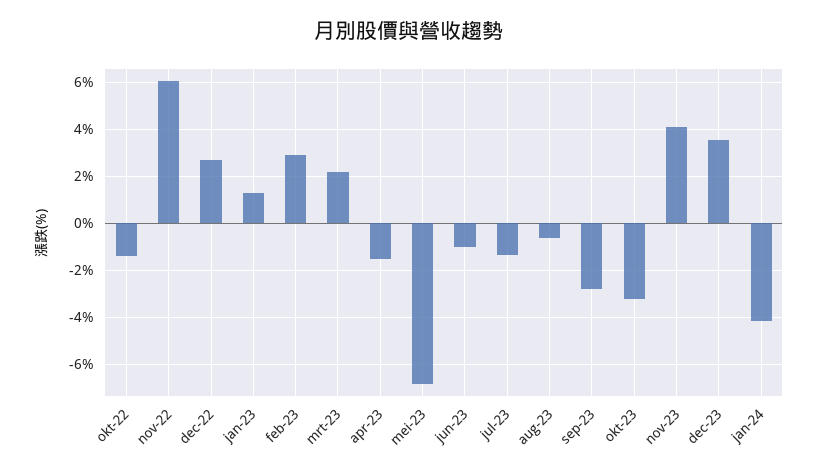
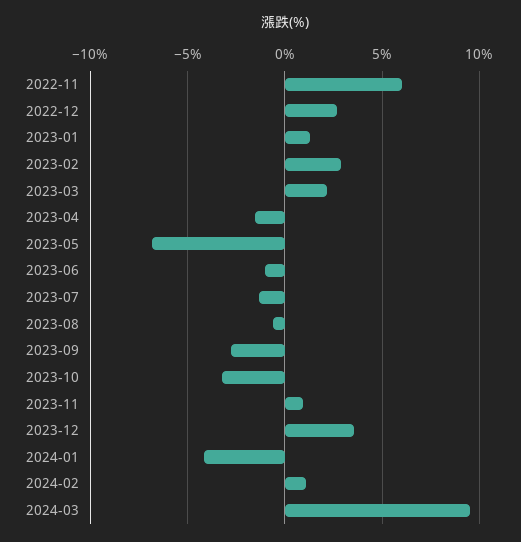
okt-22: -1.5 -> none
nov-23: 4 -> 1
2024-02: none -> 1
2024-03: none -> 9.5

